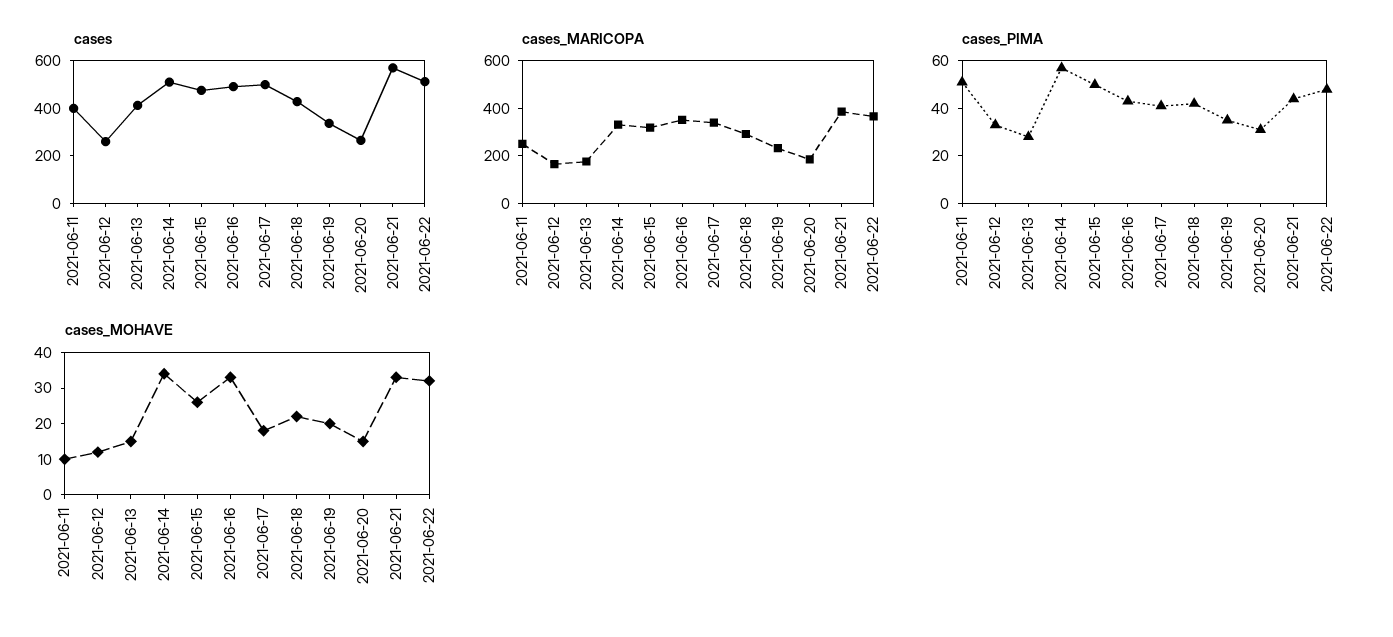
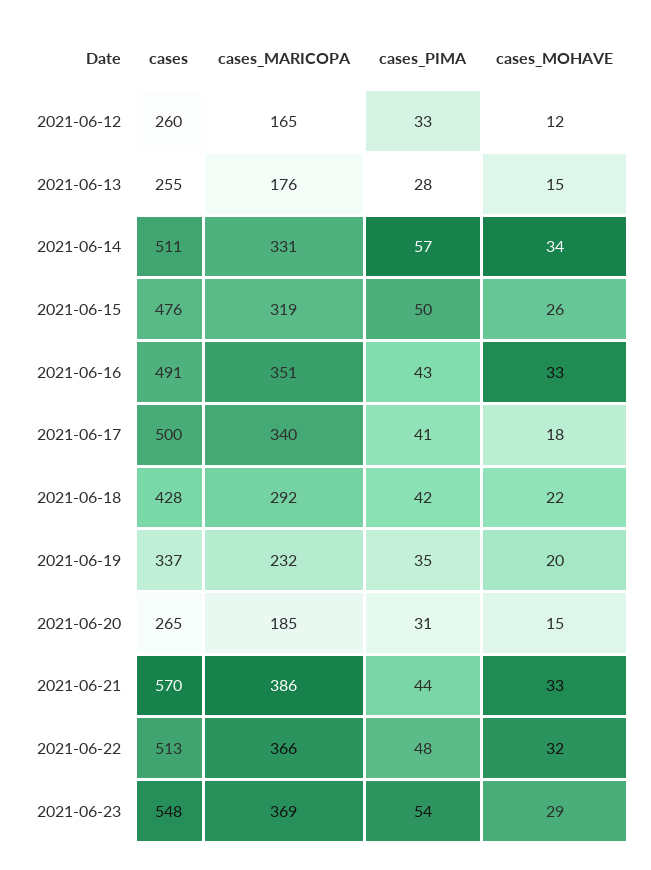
cases, 2021-06-11: 400 -> none
cases, 2021-06-13: 400 -> 255
cases_MARICOPA, 2021-06-11: 250 -> none
cases_PIMA, 2021-06-11: 50 -> none
cases_MOHAVE, 2021-06-11: 10 -> none
cases, 2021-06-23: none -> 548
cases_MARICOPA, 2021-06-23: none -> 369
cases_PIMA, 2021-06-23: none -> 54
cases_MOHAVE, 2021-06-23: none -> 29

